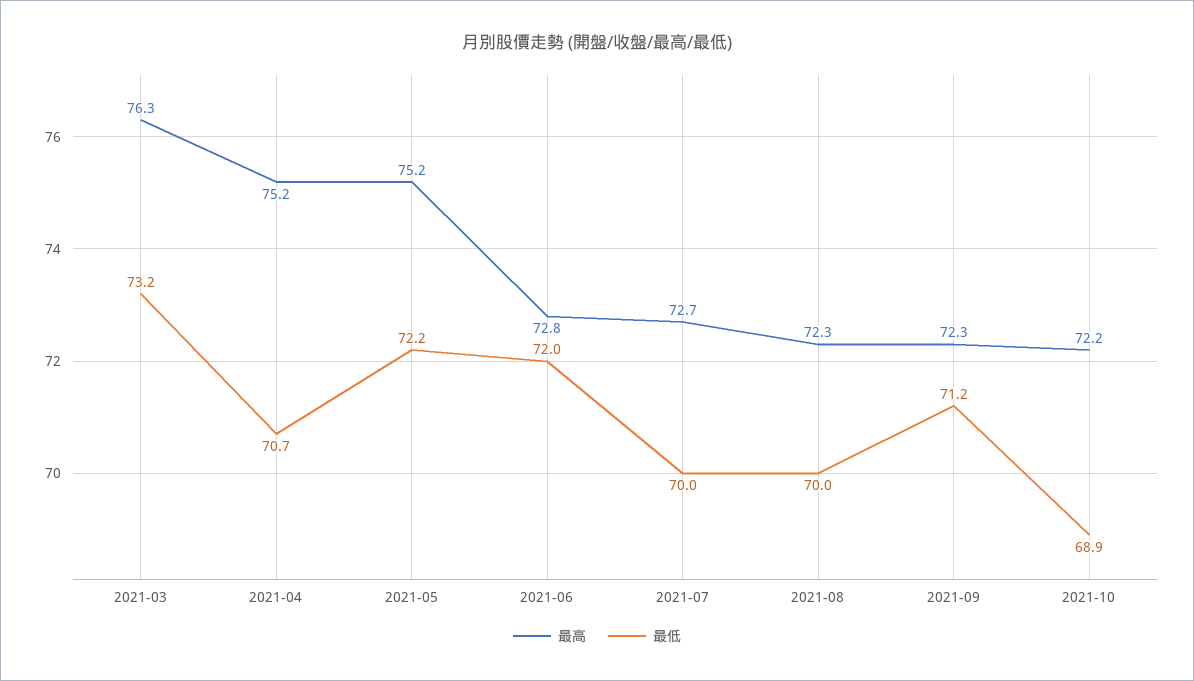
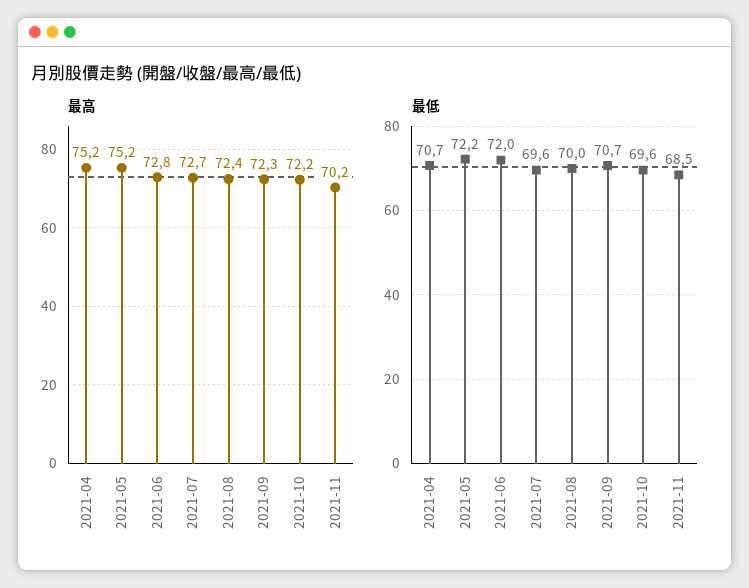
最高, 2021-03: 76.3 -> none
最低, 2021-03: 73.2 -> none
最低, 2021-07: 70 -> 69.6
最高, 2021-08: 72.3 -> 72.4
最低, 2021-09: 71.2 -> 70.7
最低, 2021-10: 68.9 -> 69.6
最高, 2021-11: none -> 70.2
最低, 2021-11: none -> 68.5

